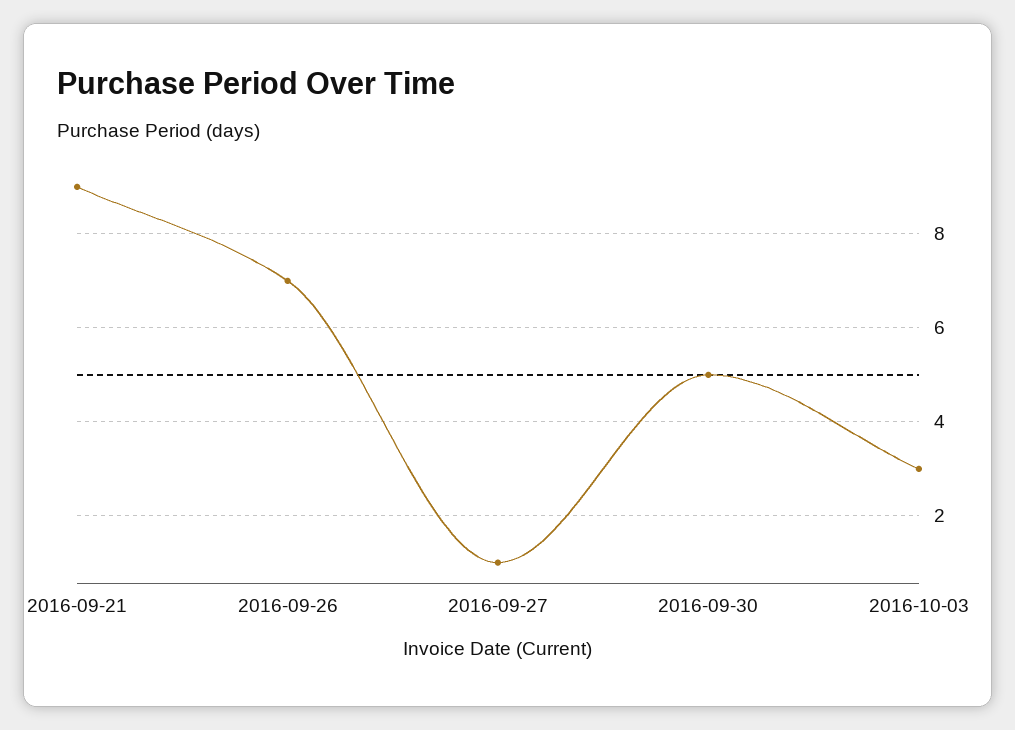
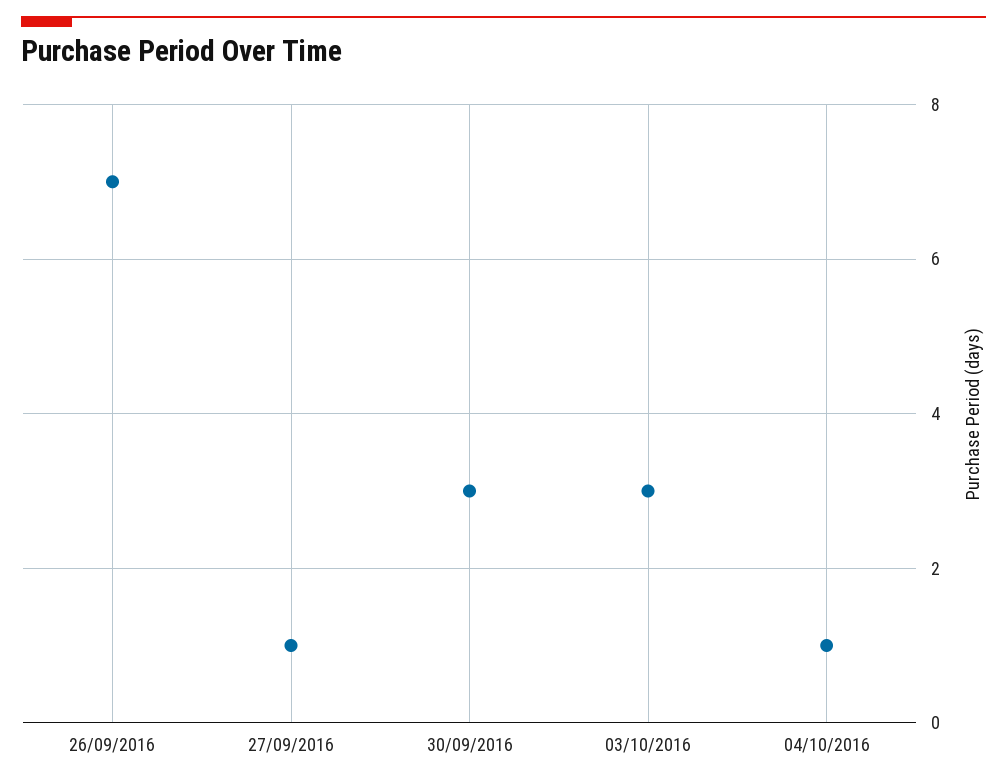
2016-09-21: 9 -> none
2016-09-30: 5 -> 3
04/10/2016: none -> 1

